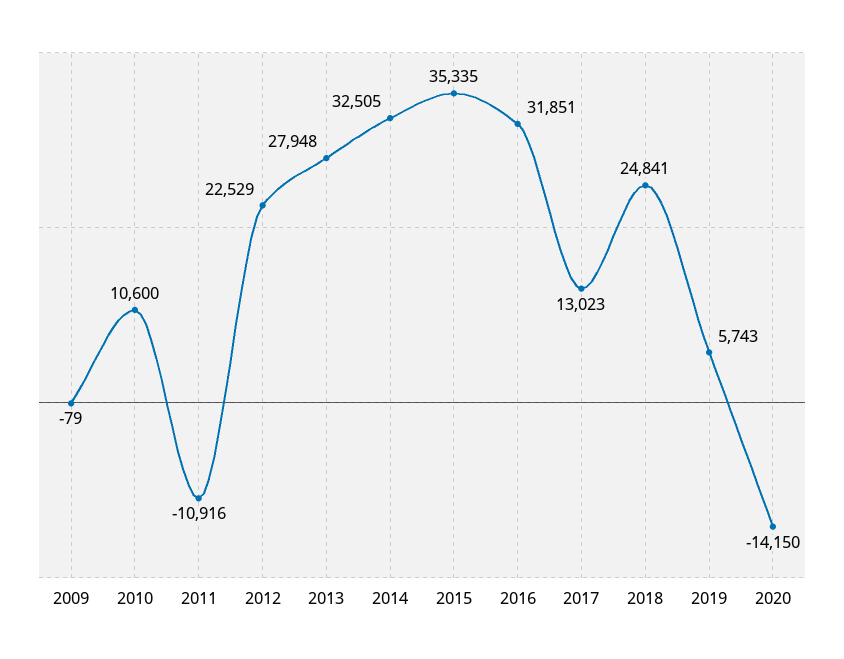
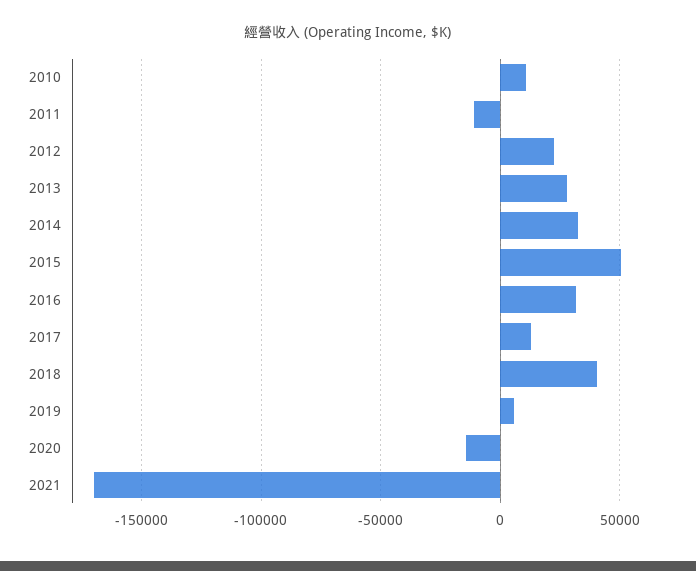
2009: -79 -> none
2015: 35335 -> 50000
2018: 24841 -> 40000
2021: none -> -170000

